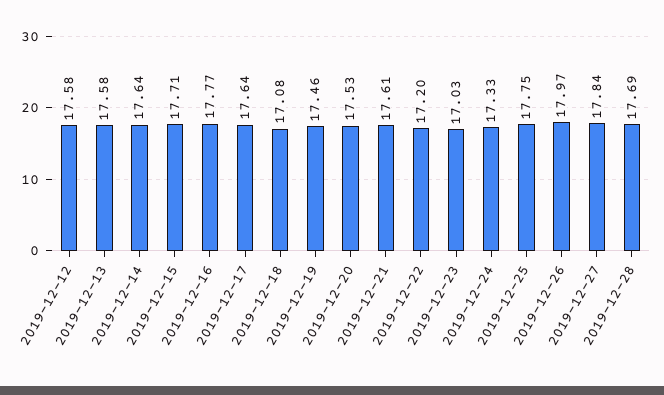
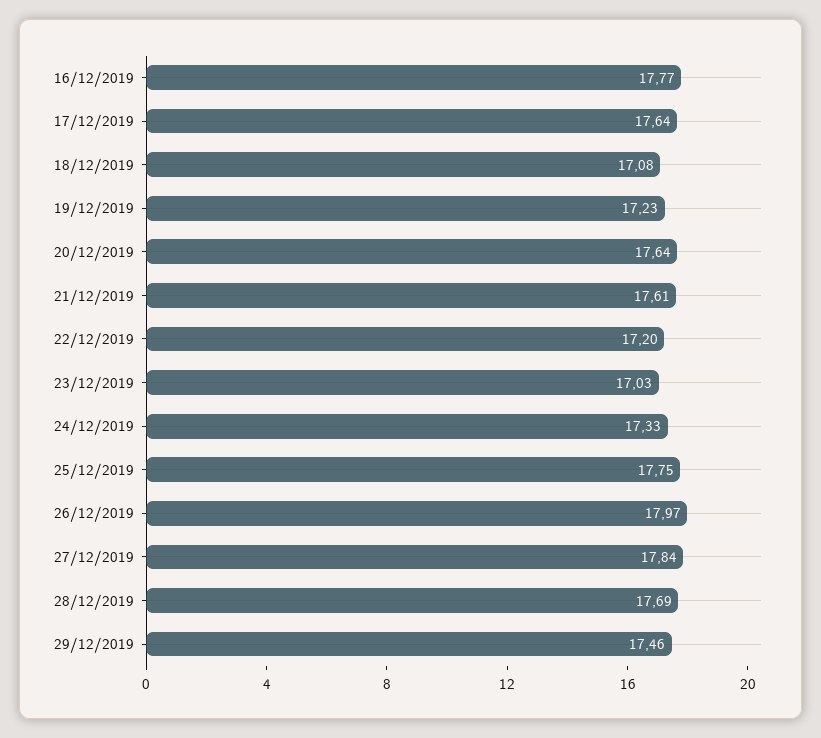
2019-12-12: 17.58 -> none
2019-12-13: 17.58 -> none
2019-12-14: 17.64 -> none
2019-12-15: 17.71 -> none
2019-12-19: 17.46 -> 17.23
2019-12-20: 17.53 -> 17.64
29/12/2019: none -> 17.46

